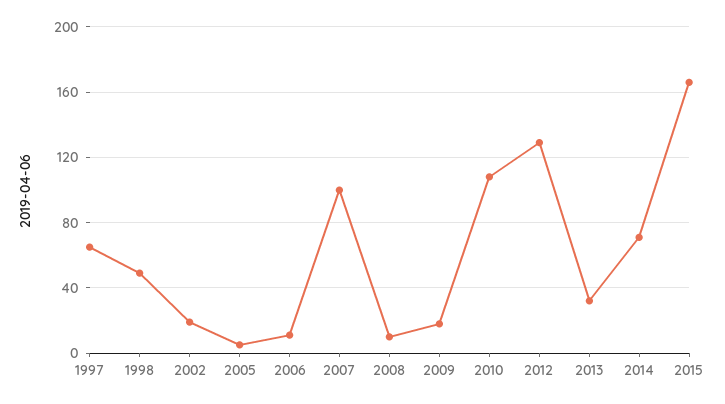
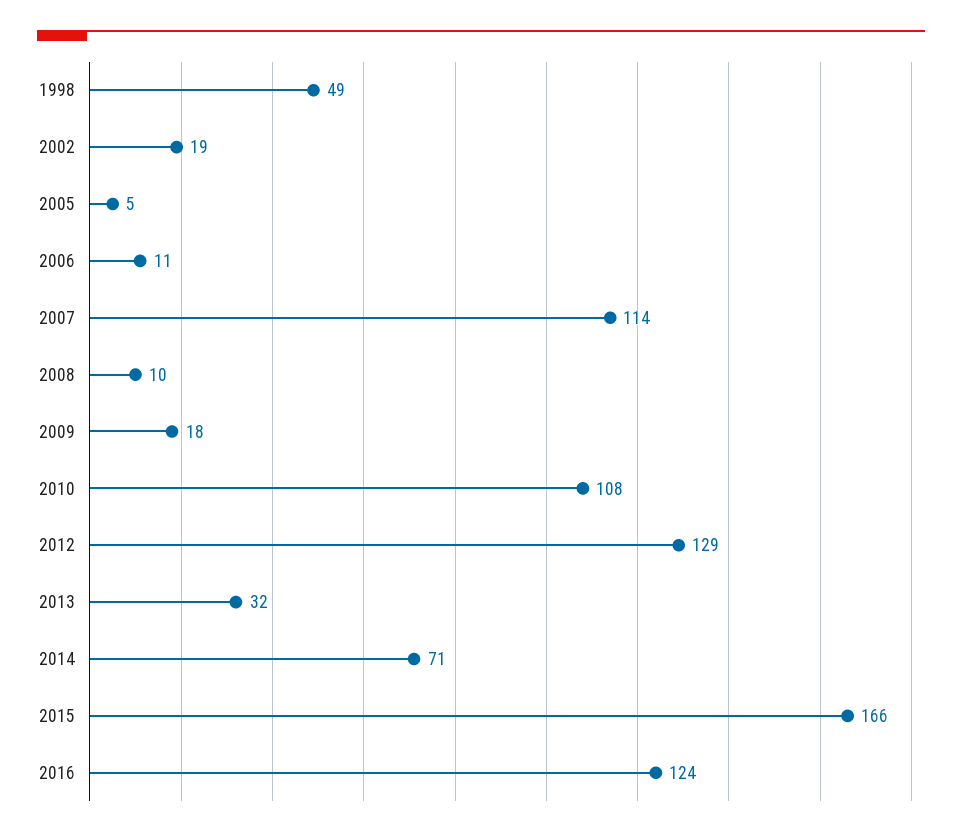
1997: 65 -> none
2007: 100 -> 114
2016: none -> 124

